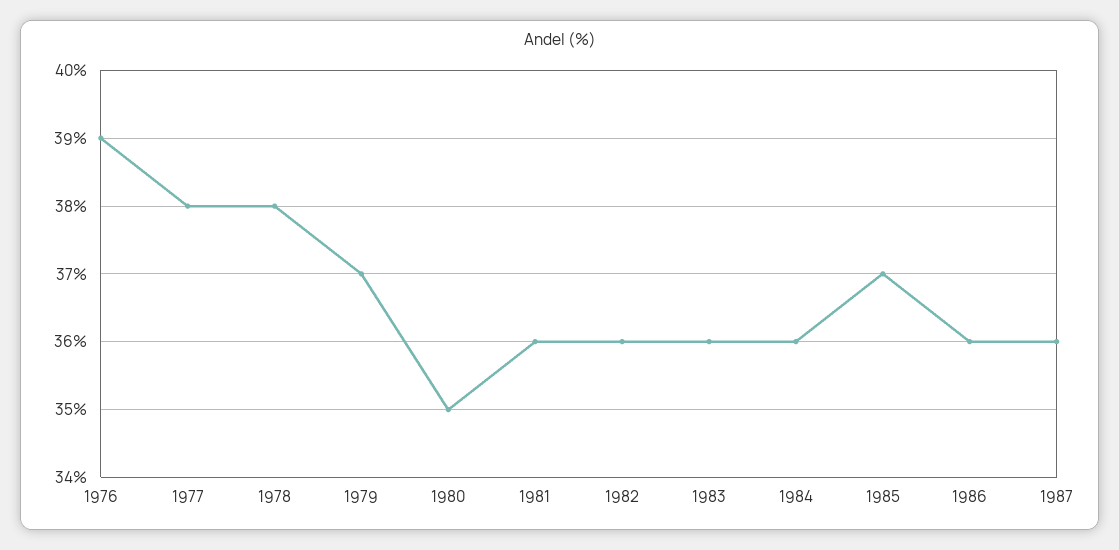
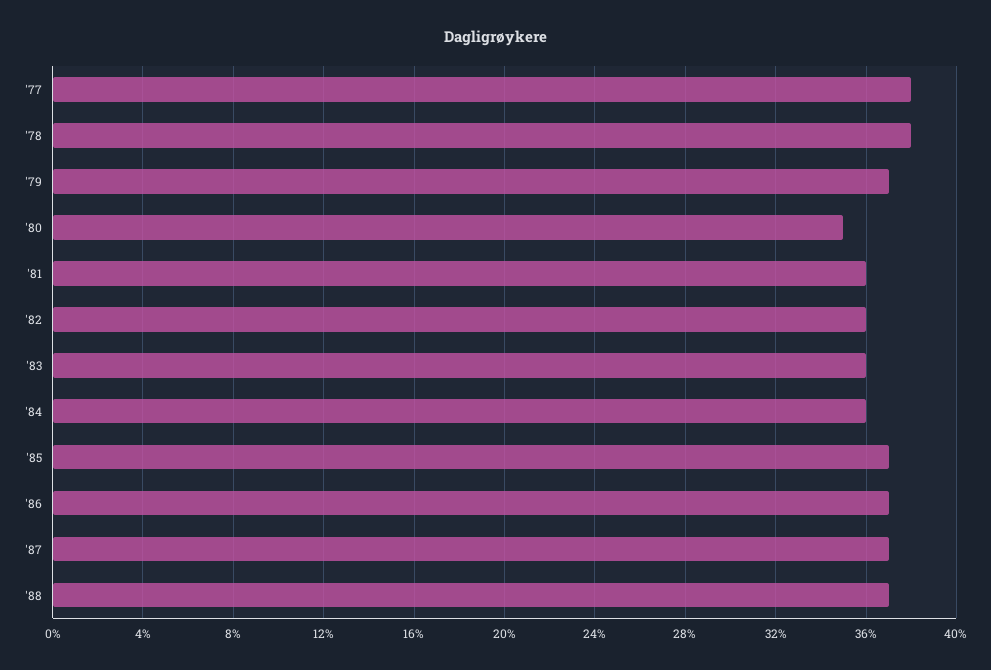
1976: 39 -> none
1986: 36 -> 37
1987: 36 -> 37
'88: none -> 37

